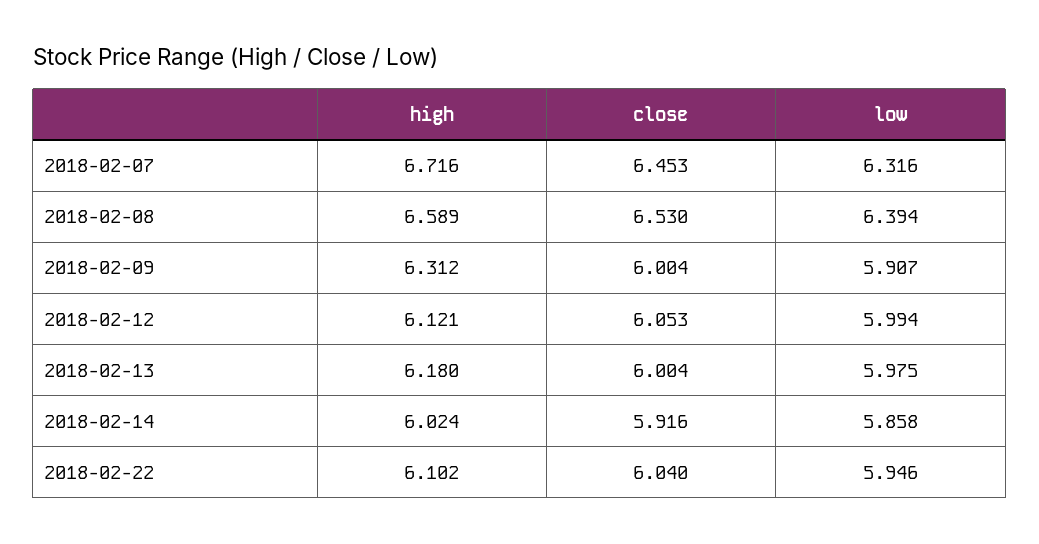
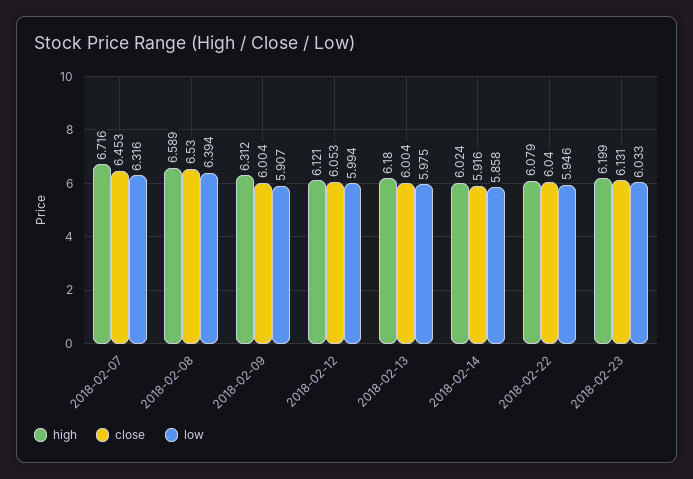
high, 2018-02-22: 6.102 -> 6.079
high, 2018-02-23: none -> 6.199
close, 2018-02-23: none -> 6.131
low, 2018-02-23: none -> 6.033

